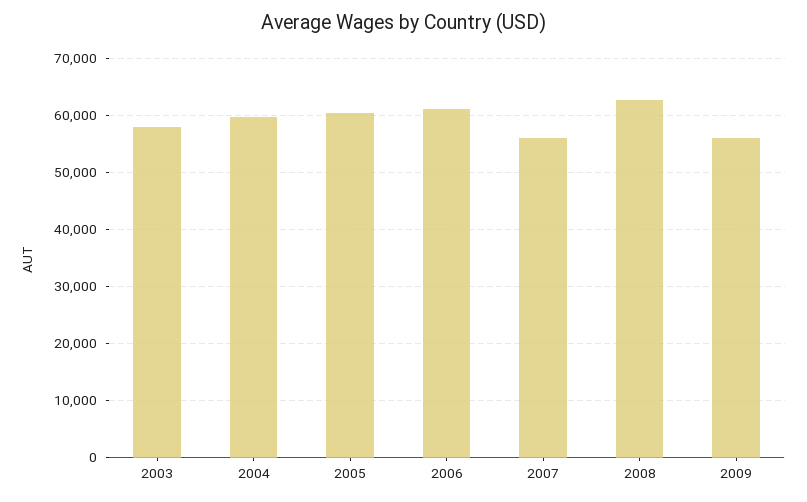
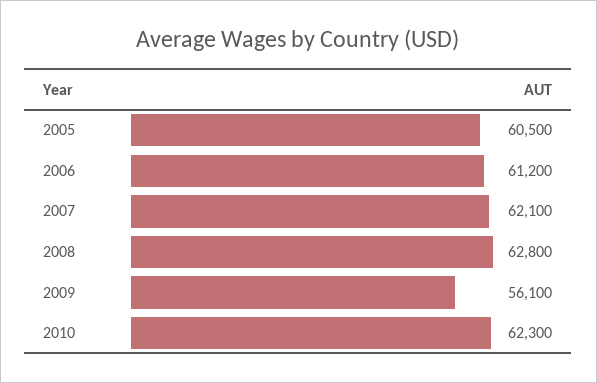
2003: 58000 -> none
2004: 60000 -> none
2007: 56000 -> 62100
2010: none -> 62300

